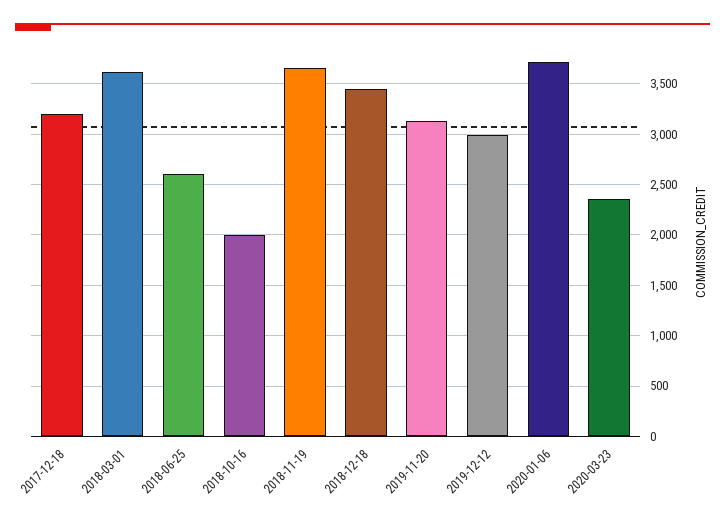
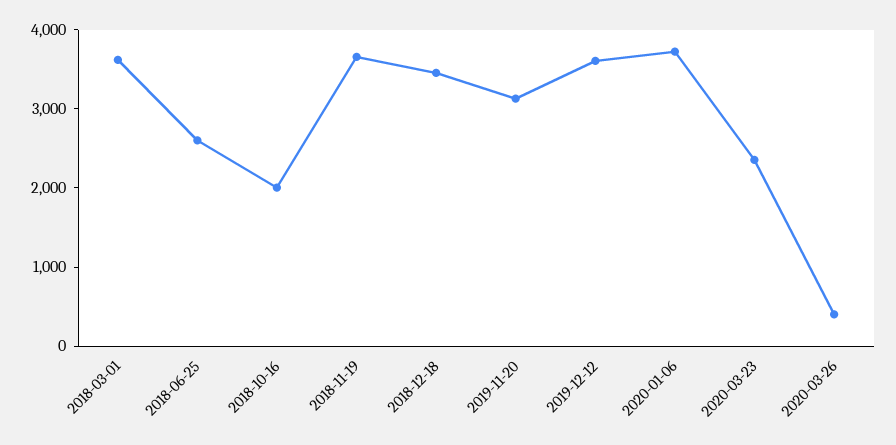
2017-12-18: 3200 -> none
2019-12-12: 3000 -> 3600
2020-03-26: none -> 400

